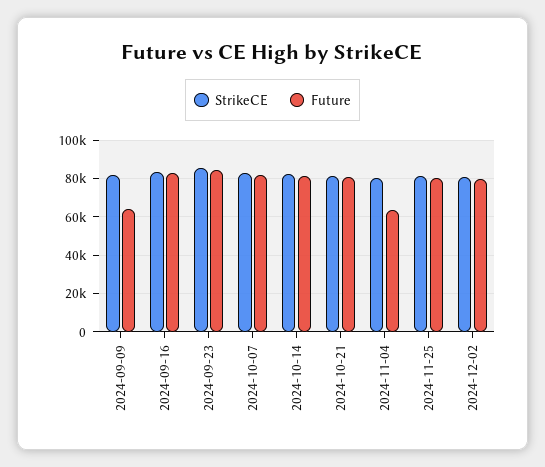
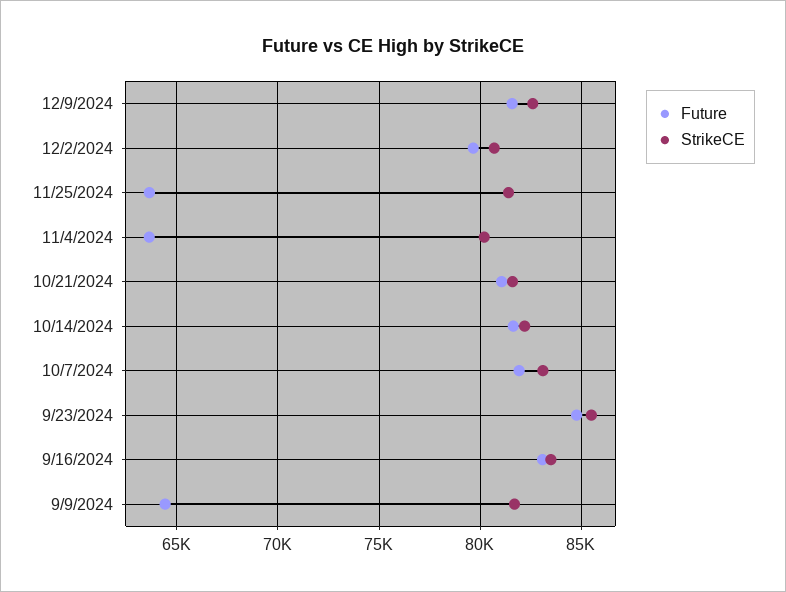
Future, 2024-11-25: 80000 -> 63500
Future, 12/9/2024: none -> 81500
StrikeCE, 12/9/2024: none -> 82500

